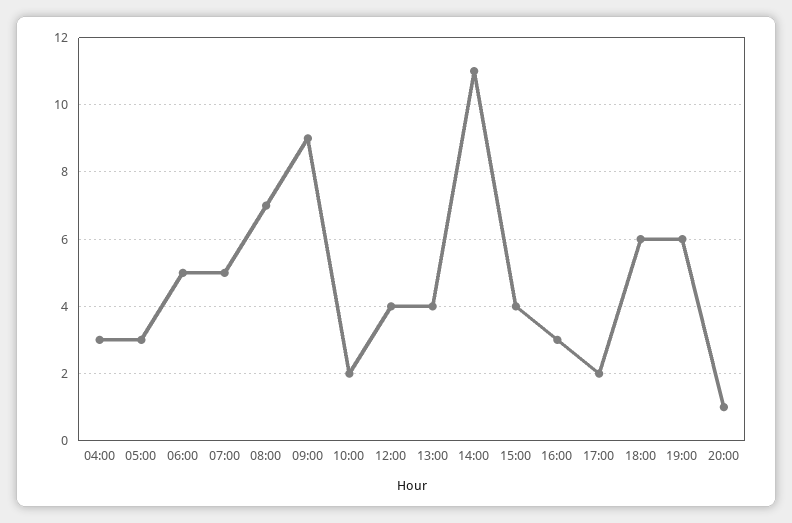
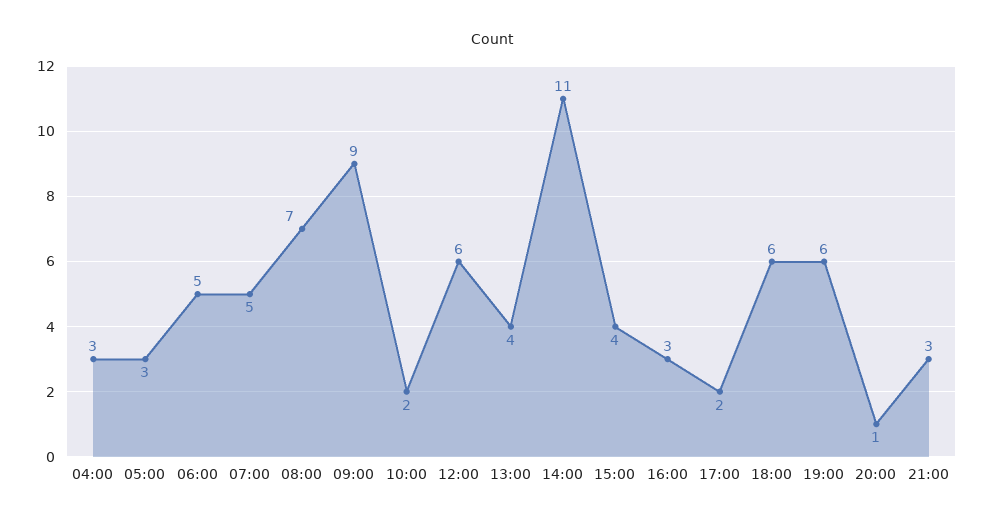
12:00: 4 -> 6
21:00: none -> 3

